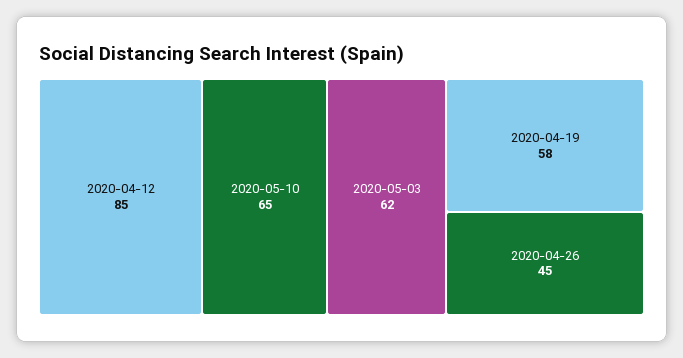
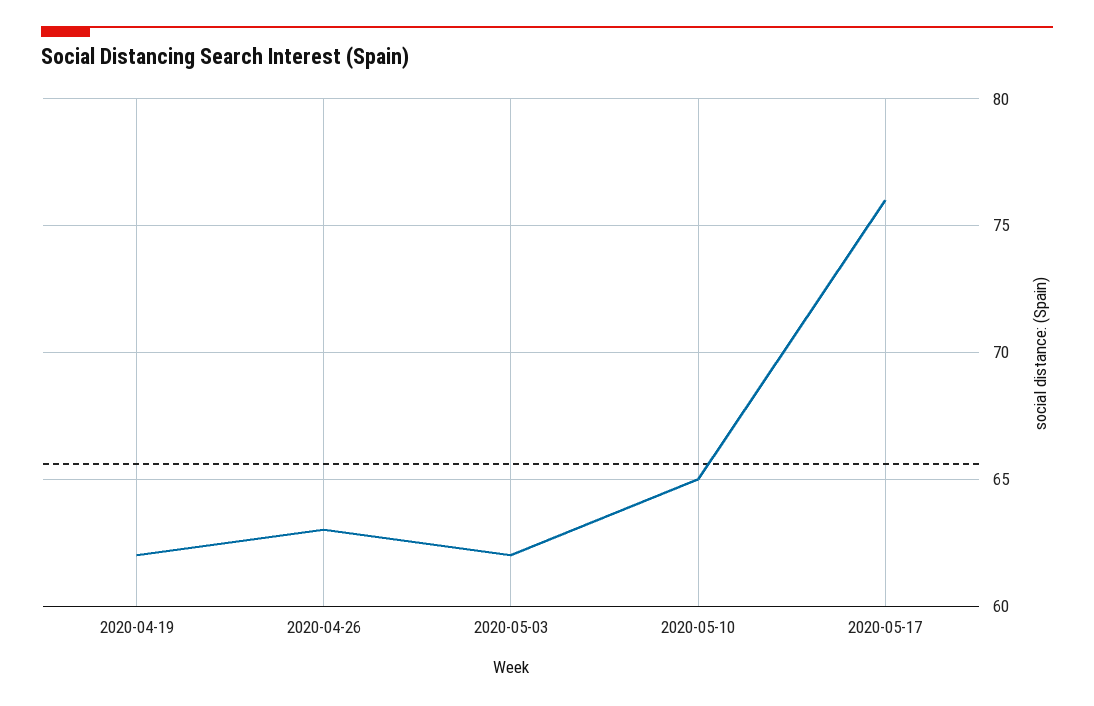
2020-04-12: 85 -> none
2020-04-19: 58 -> 62
2020-04-26: 45 -> 63
2020-05-17: none -> 76

